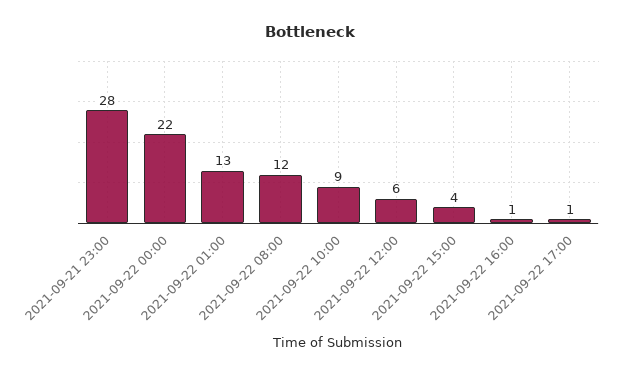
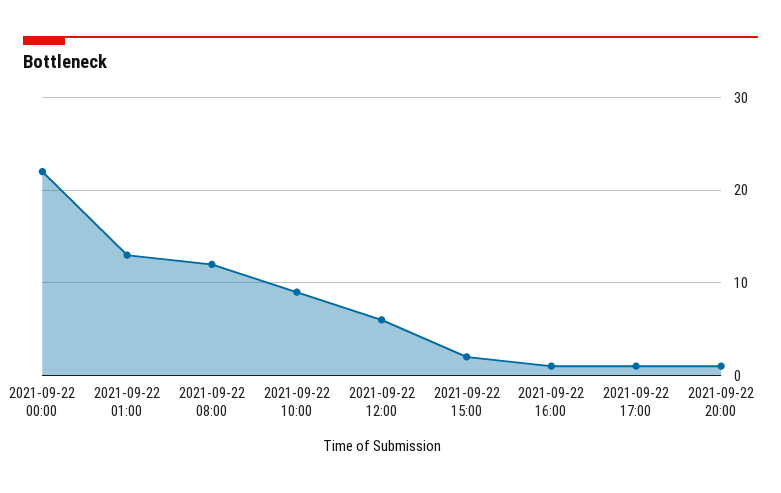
2021-09-21 23:00: 28 -> none
2021-09-22 15:00: 4 -> 2
2021-09-22 20:00: none -> 1

